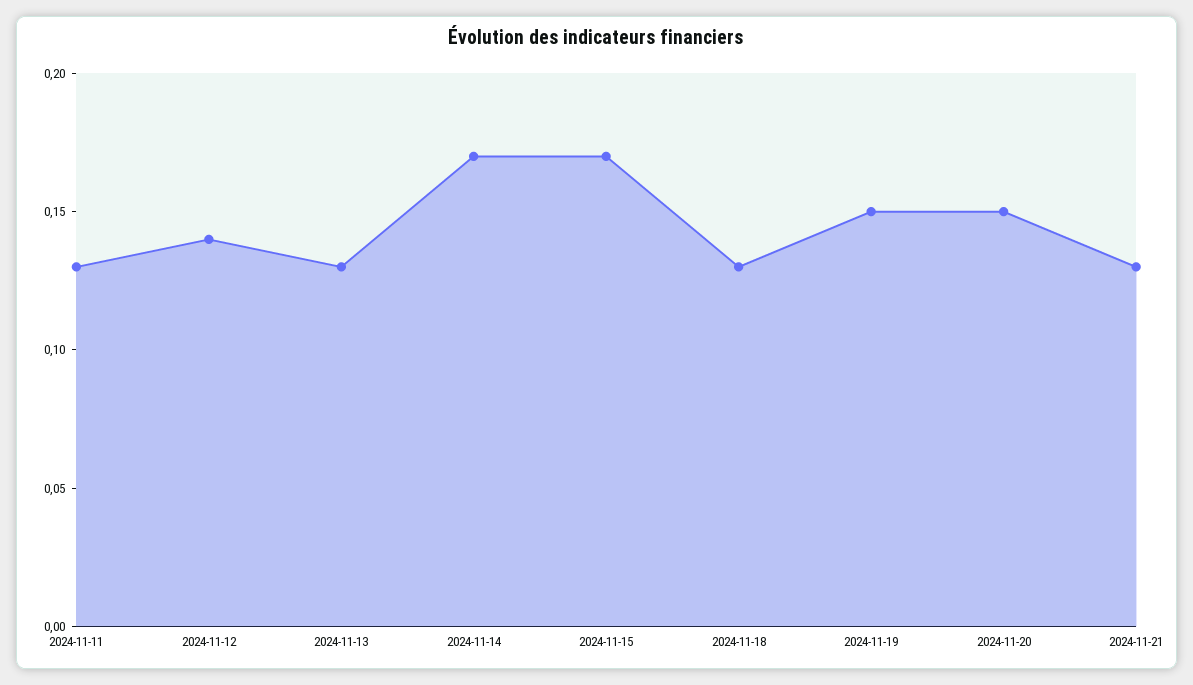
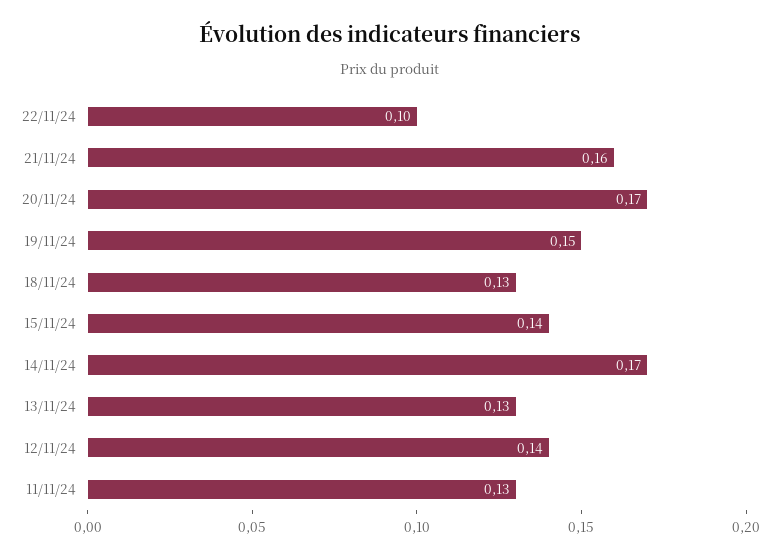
2024-11-15: 0.17 -> 0.14
2024-11-20: 0.15 -> 0.17
2024-11-21: 0.13 -> 0.16
22/11/24: none -> 0.1

